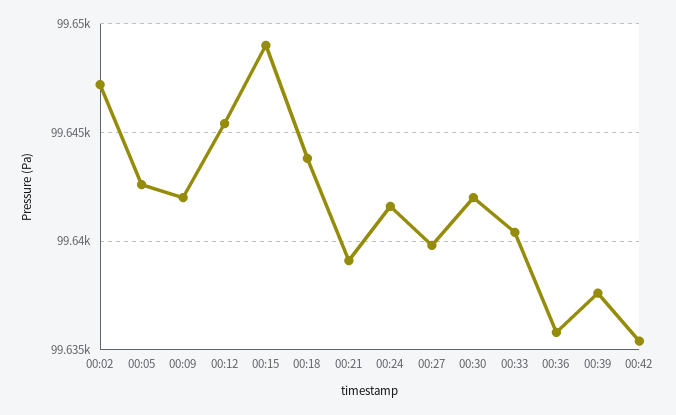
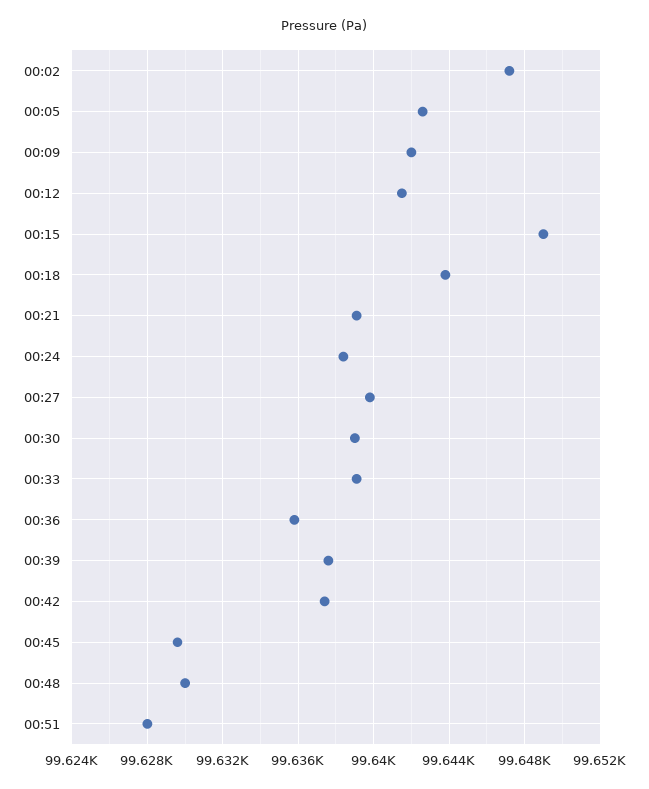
00:12: 99645.5 -> 99641.5
00:24: 99641.5 -> 99638.5
00:30: 99642 -> 99639
00:33: 99640.5 -> 99639
00:42: 99635.5 -> 99637.5
00:45: none -> 99629.5
00:48: none -> 99630
00:51: none -> 99628

